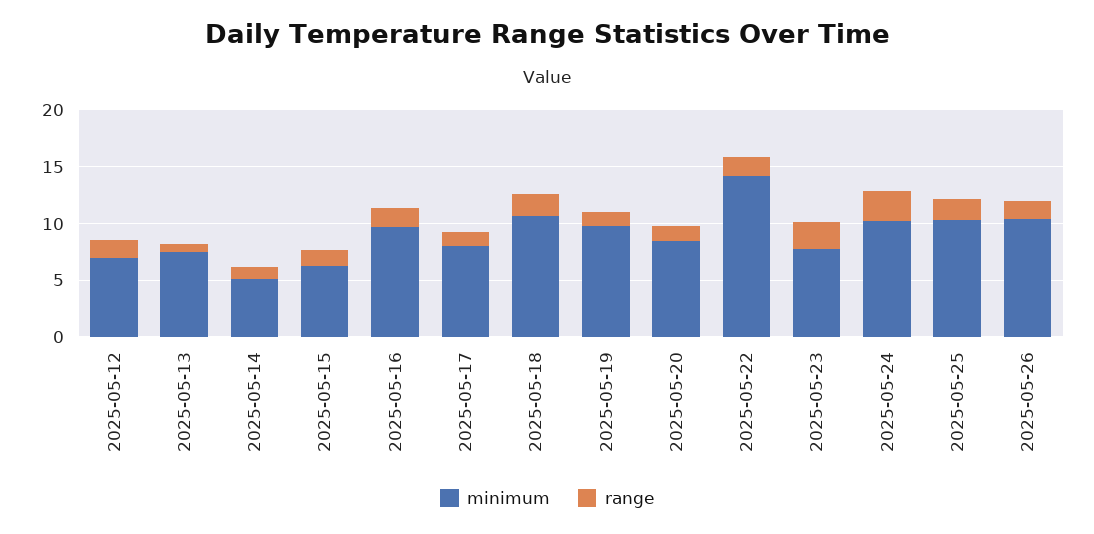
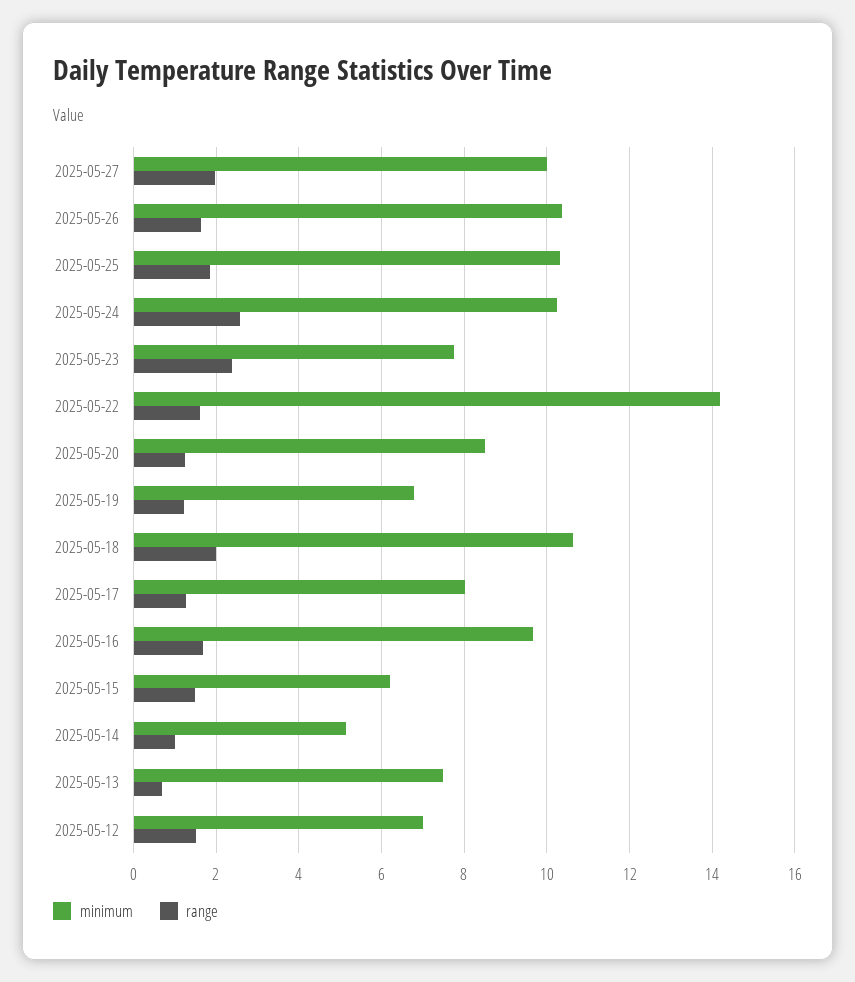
minimum, 2025-05-19: 10 -> 6.8
minimum, 2025-05-27: none -> 10
range, 2025-05-27: none -> 2

